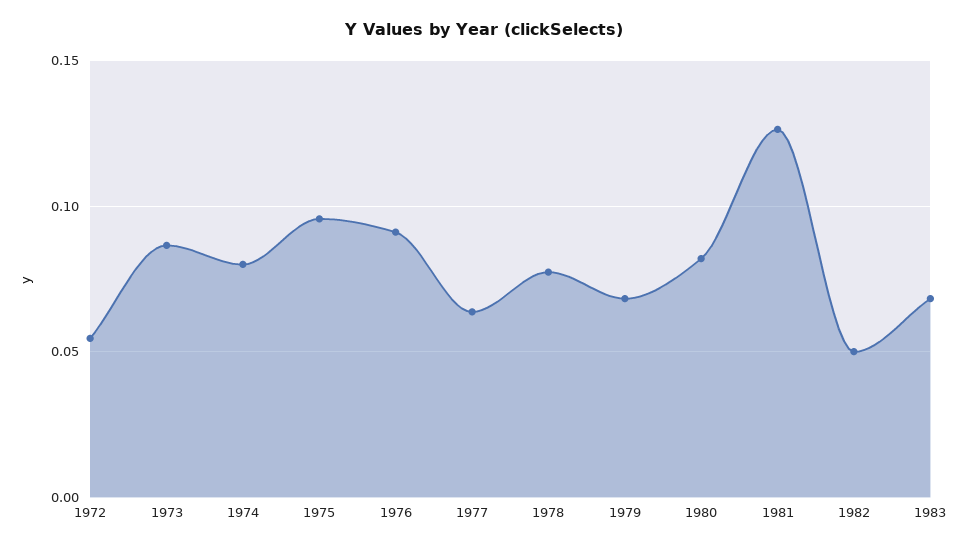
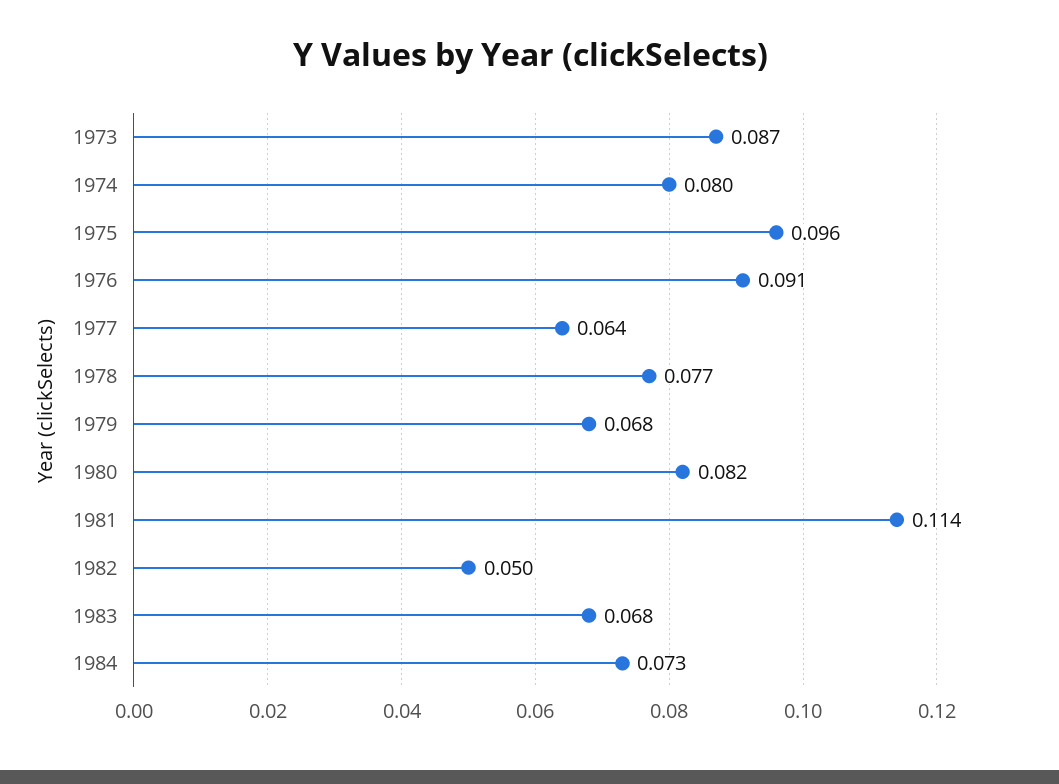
1972: 0.055 -> none
1981: 0.125 -> 0.114
1984: none -> 0.073

